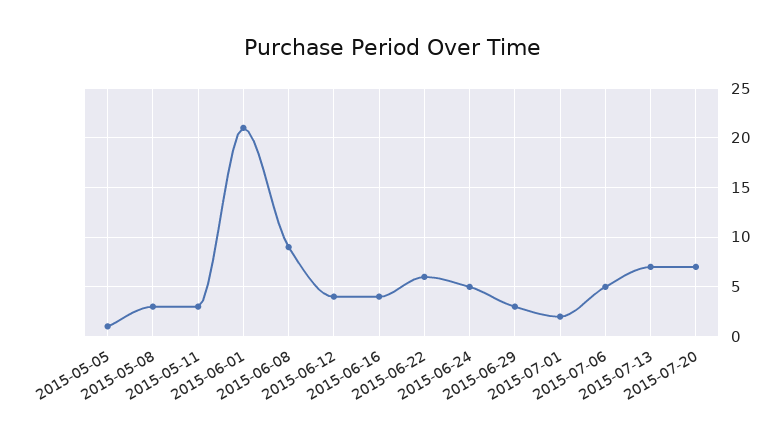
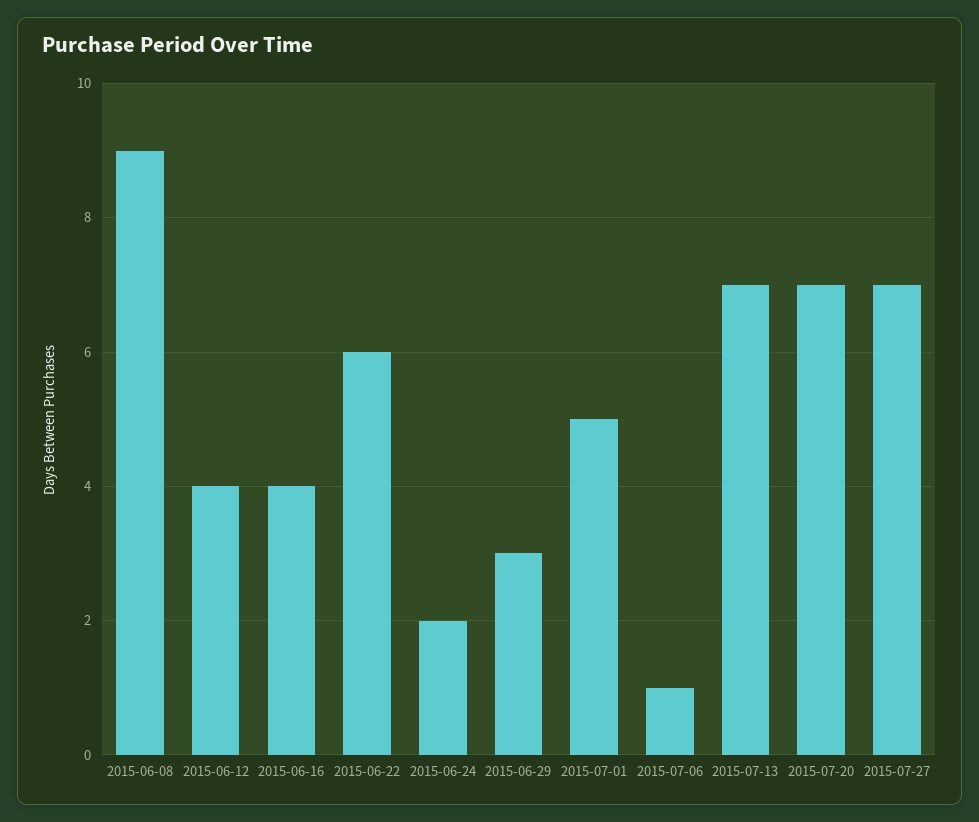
2015-05-05: 1 -> none
2015-05-08: 3 -> none
2015-05-11: 3 -> none
2015-06-01: 21 -> none
2015-06-24: 5 -> 2
2015-07-01: 2 -> 5
2015-07-06: 5 -> 1
2015-07-27: none -> 7

